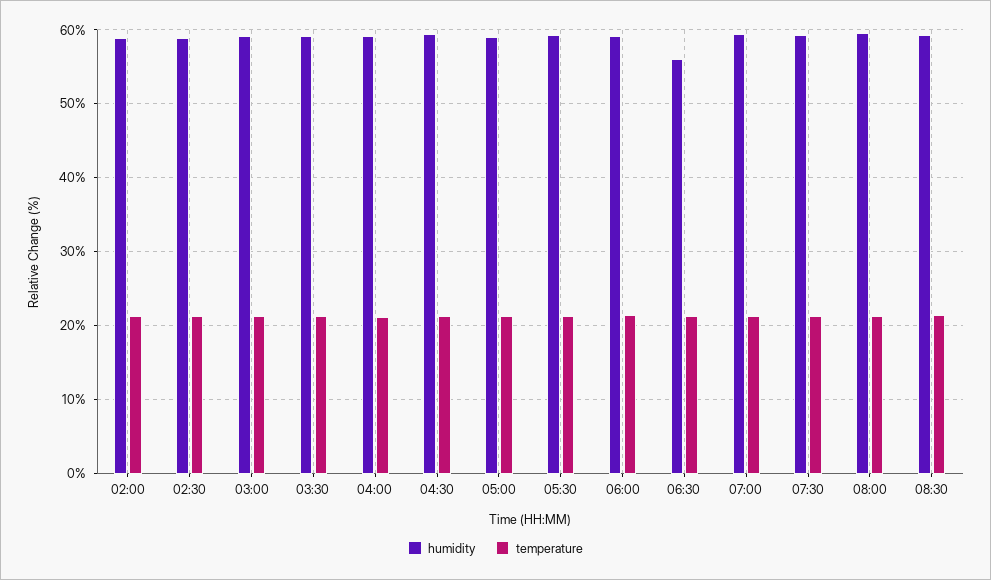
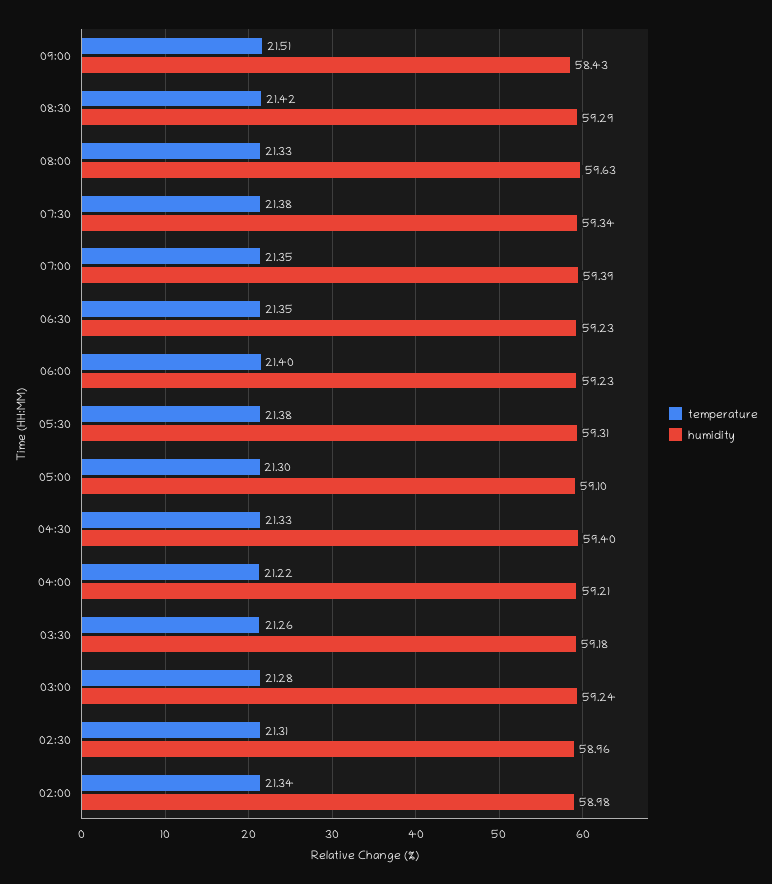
humidity, 06:30: 56 -> 59.23
temperature, 09:00: none -> 21.51
humidity, 09:00: none -> 58.43

